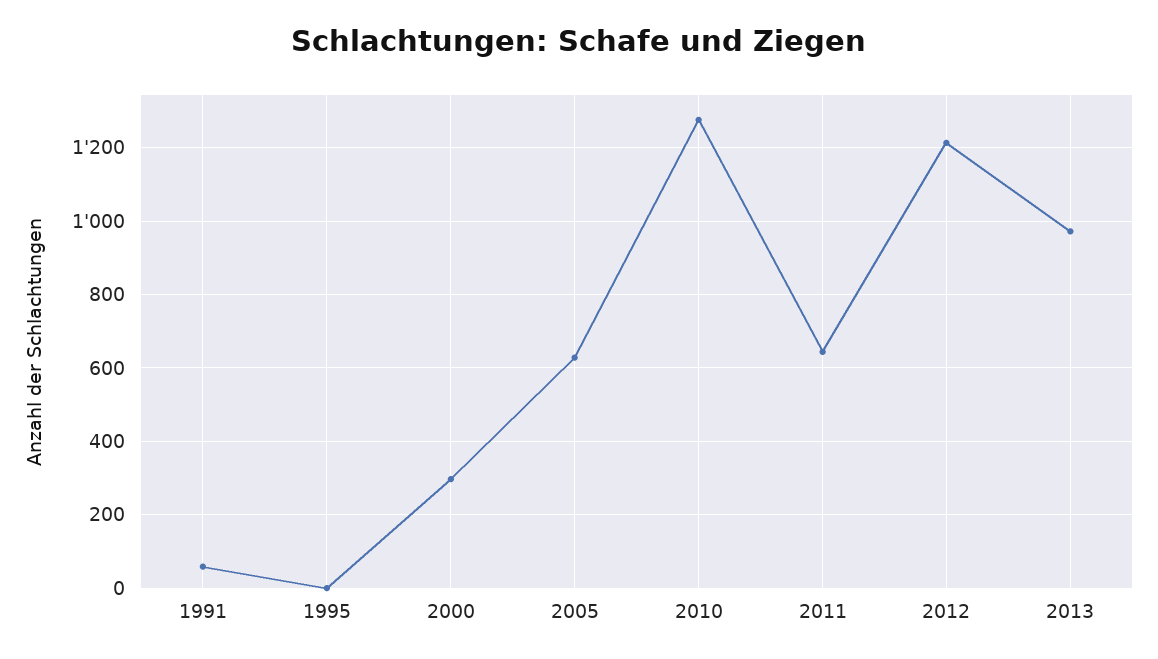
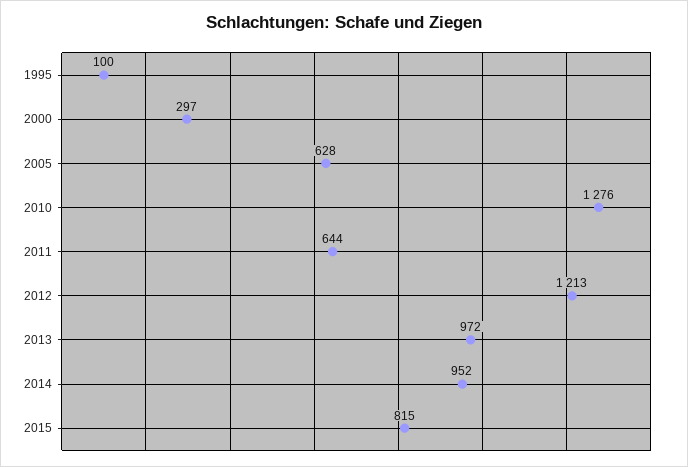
1991: 60 -> none
1995: 0 -> 100
2014: none -> 952
2015: none -> 815

